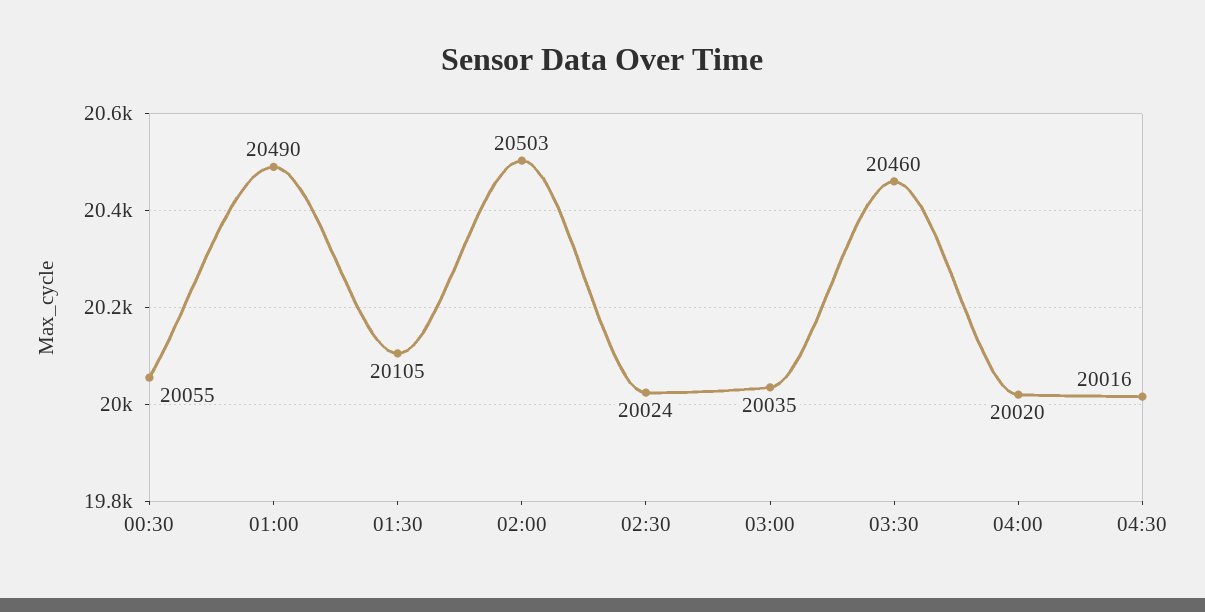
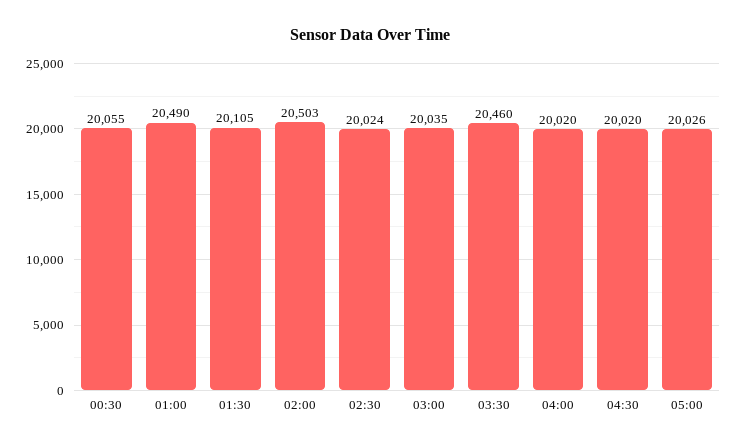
04:30: 20016 -> 20020
05:00: none -> 20026

